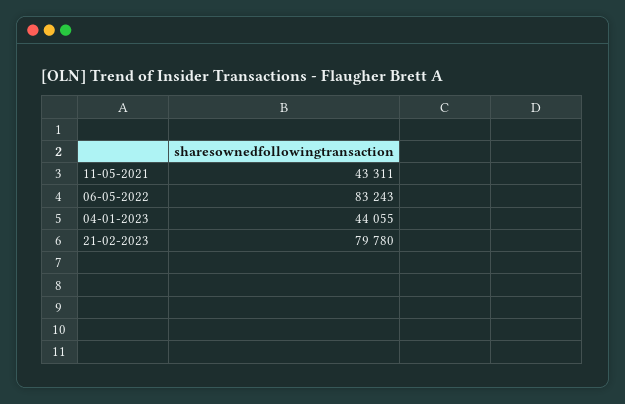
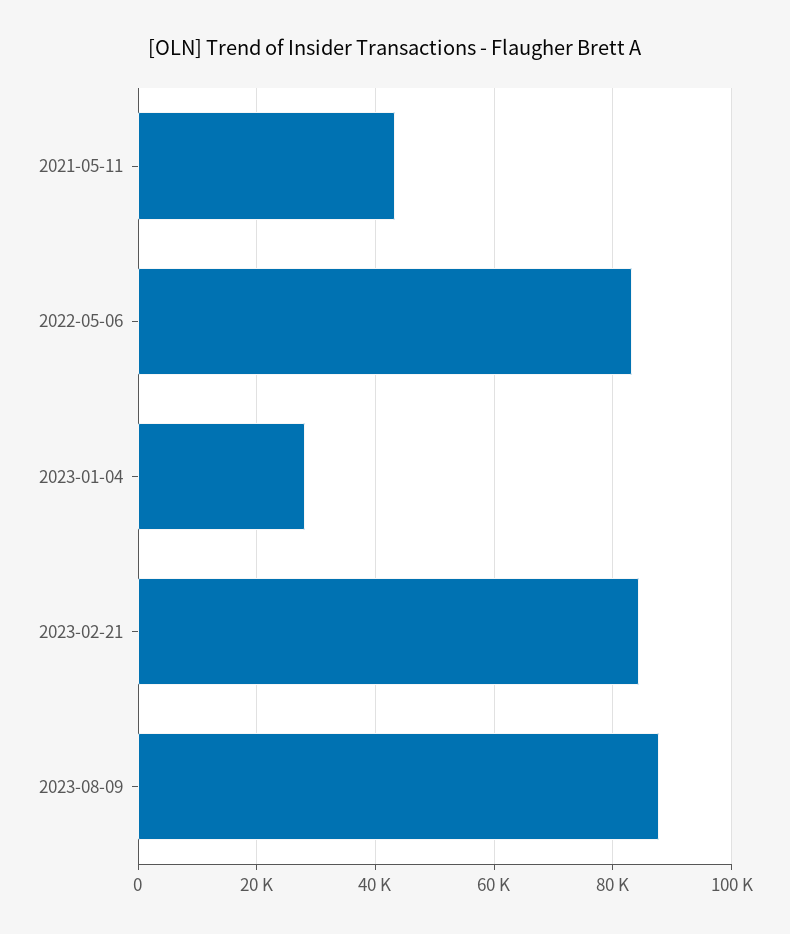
04-01-2023: 44055 -> 28000
21-02-2023: 79780 -> 84000
2023-08-09: none -> 88000

